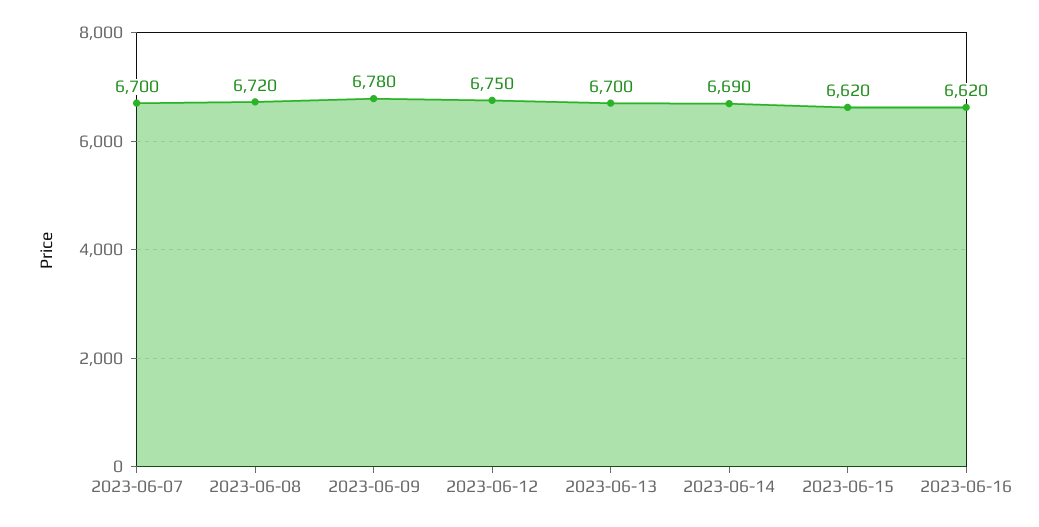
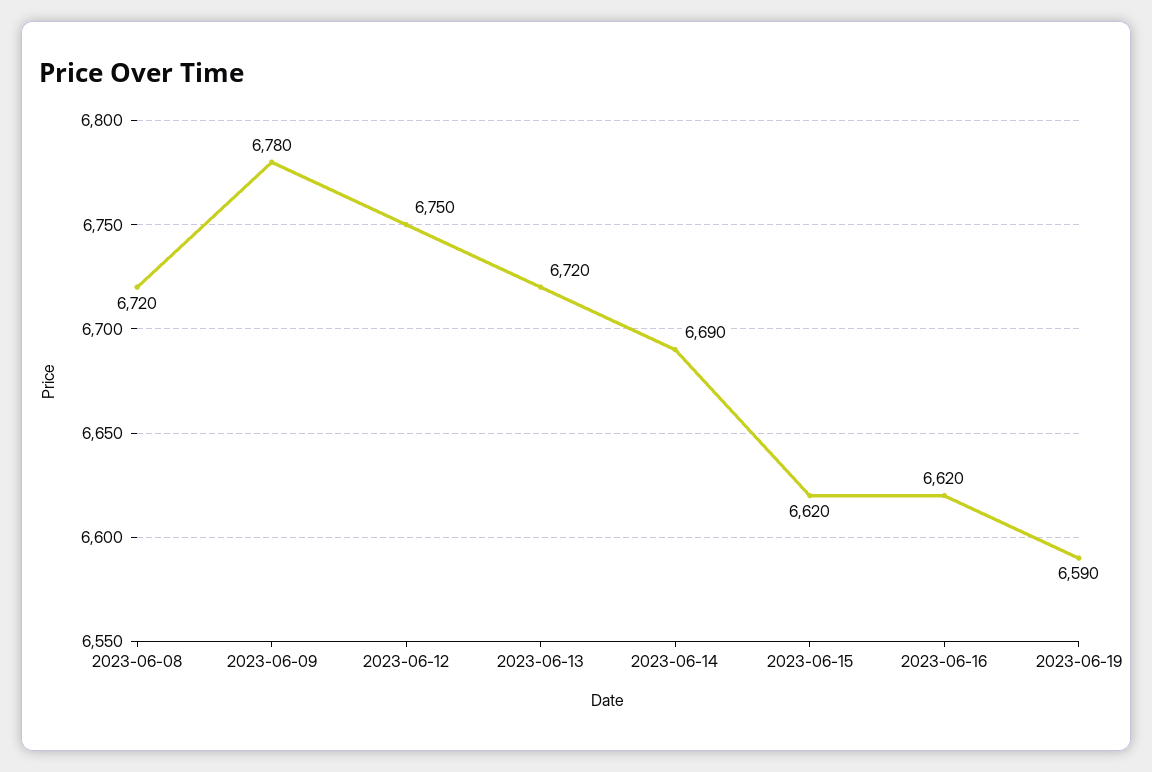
2023-06-07: 6700 -> none
2023-06-13: 6700 -> 6720
2023-06-19: none -> 6590

